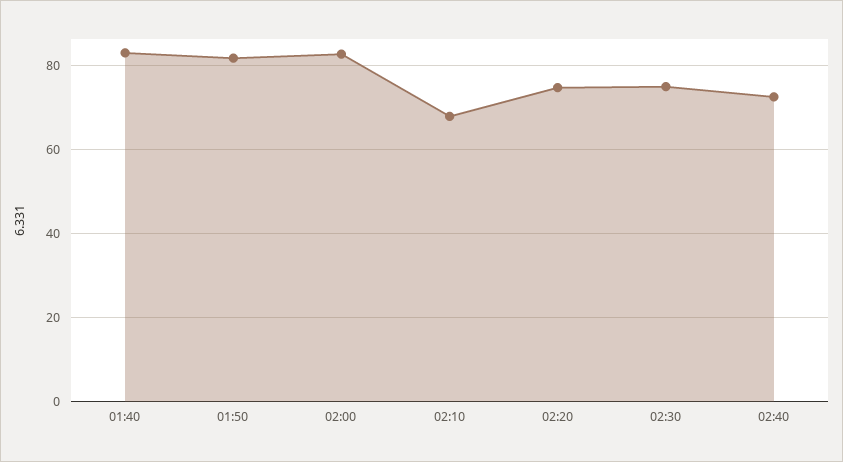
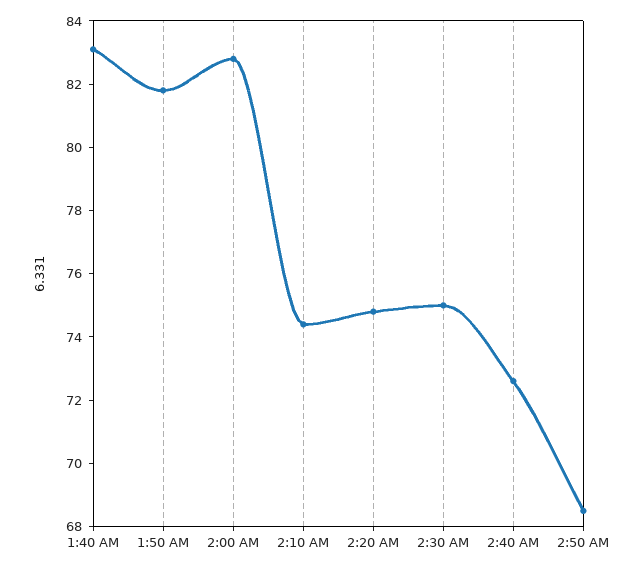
02:10: 68 -> 74.5
2:50 AM: none -> 68.5

